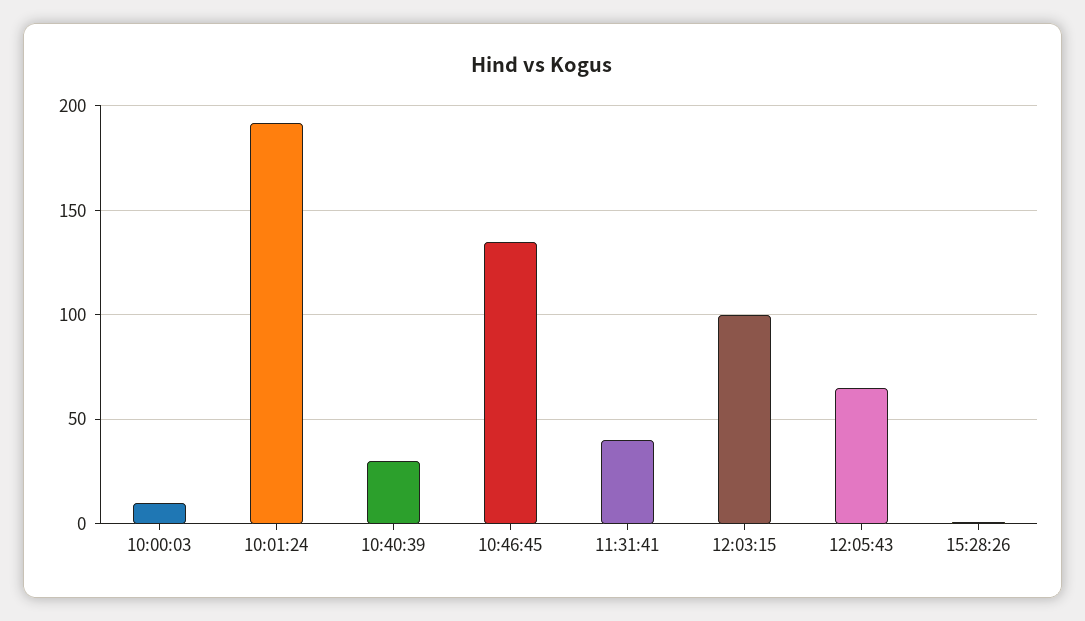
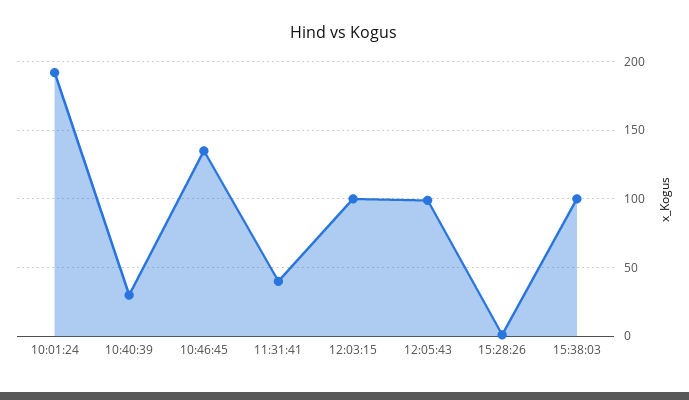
10:00:03: 10 -> none
12:05:43: 65 -> 100
15:38:03: none -> 100

